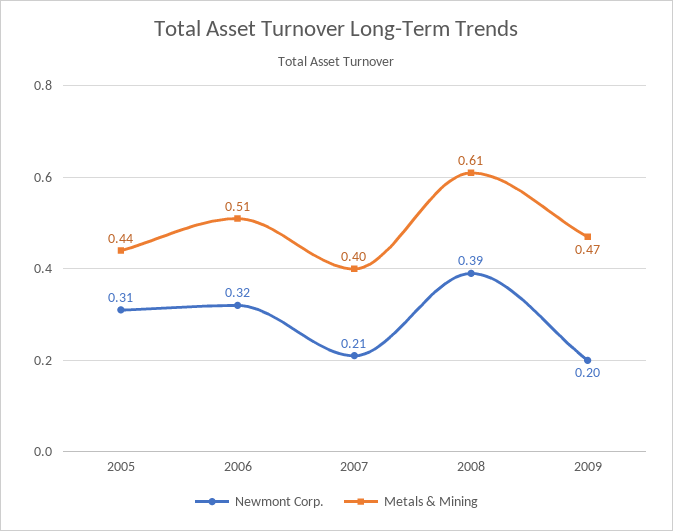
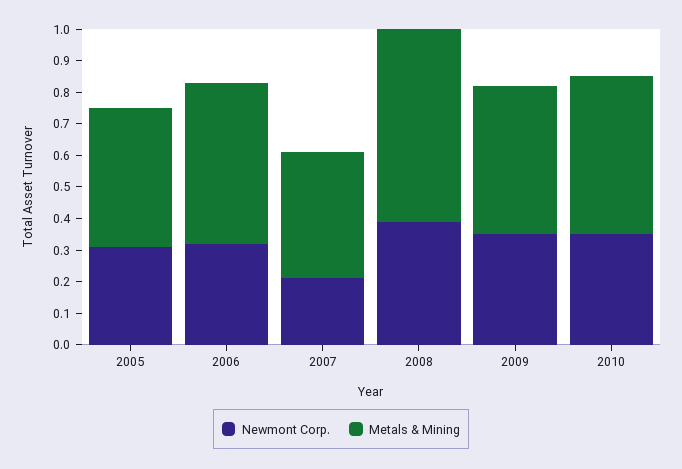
Newmont Corp., 2009: 0.2 -> 0.35
Newmont Corp., 2010: none -> 0.35
Metals & Mining, 2010: none -> 0.5

